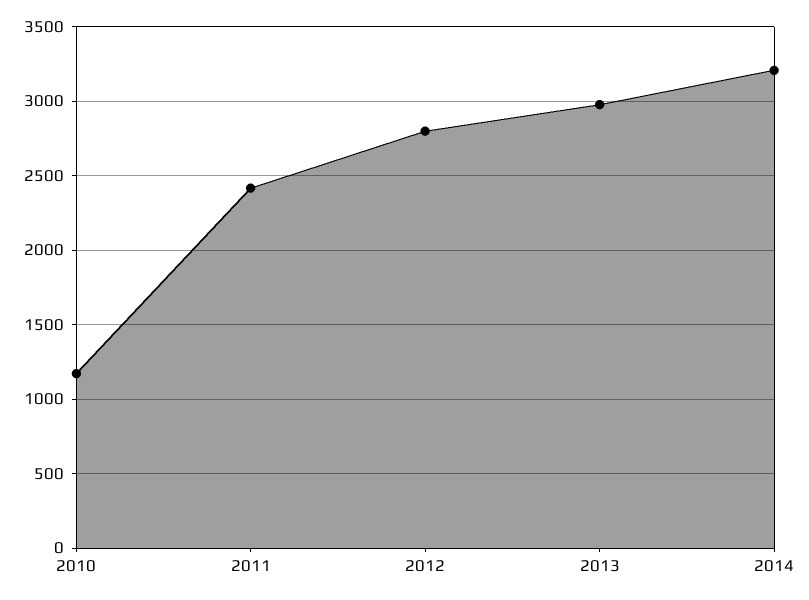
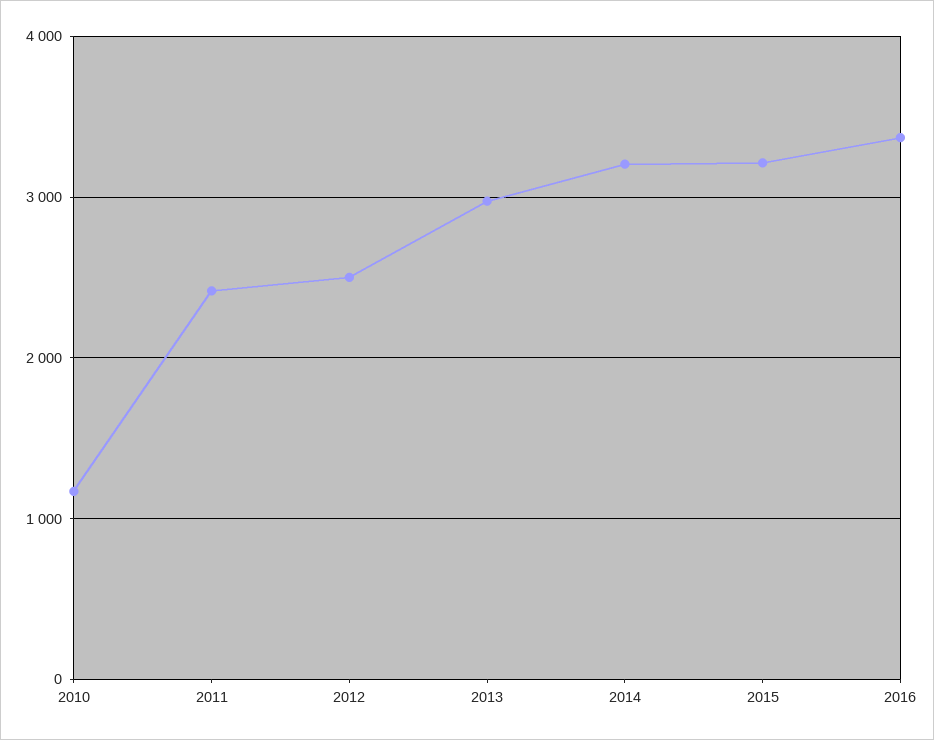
2012: 2800 -> 2500
2015: none -> 3200
2016: none -> 3400

